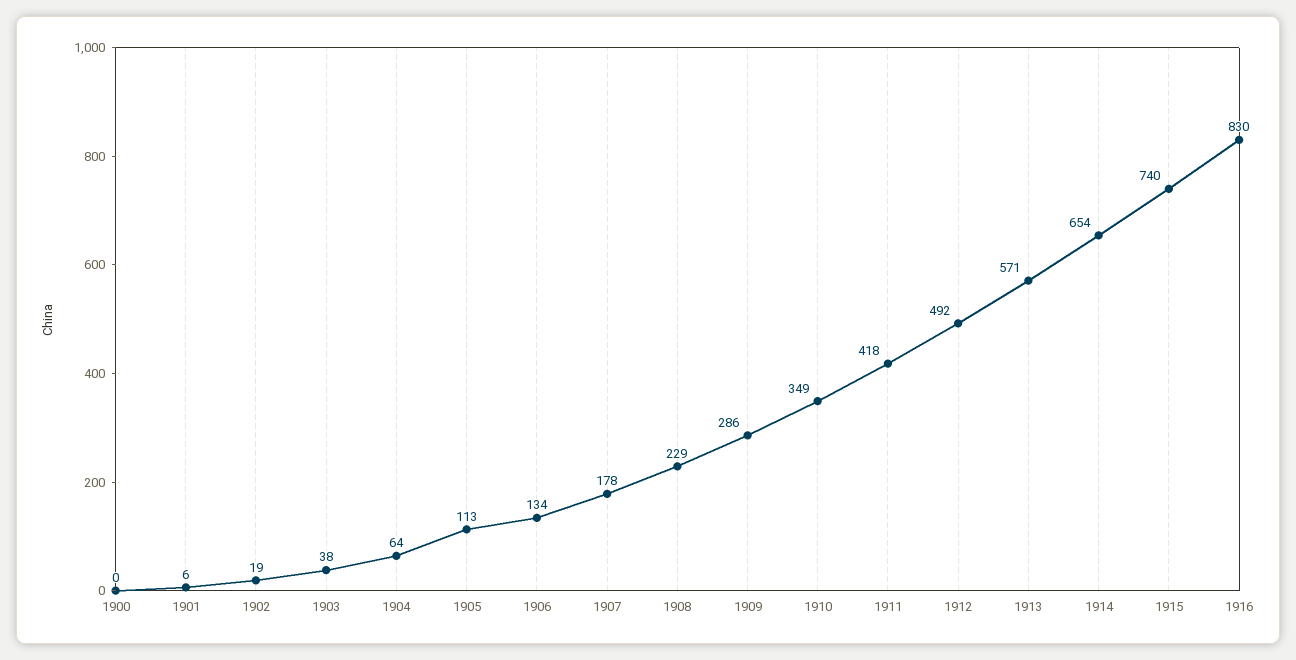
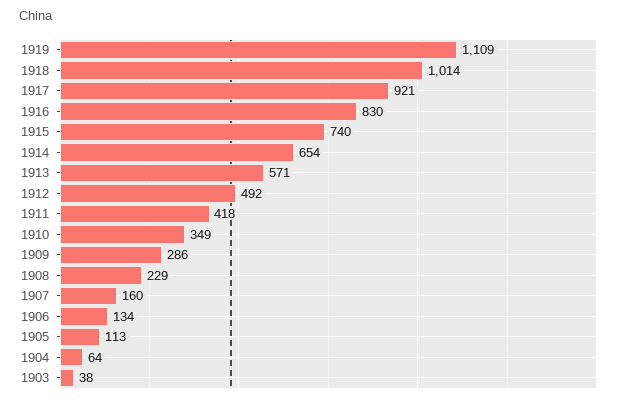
1900: 0 -> none
1901: 6 -> none
1902: 19 -> none
1907: 178 -> 160
1919: none -> 1109
1918: none -> 1014
1917: none -> 921

